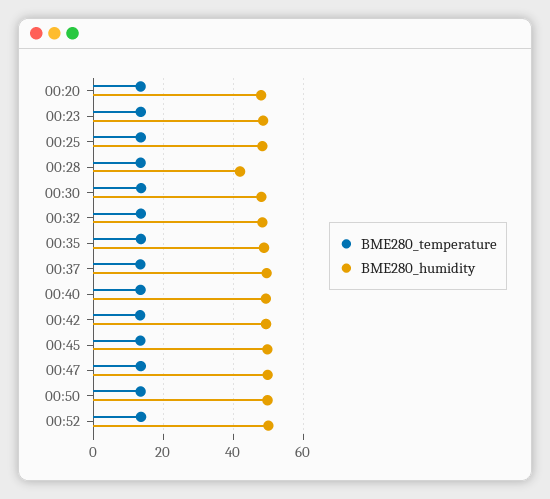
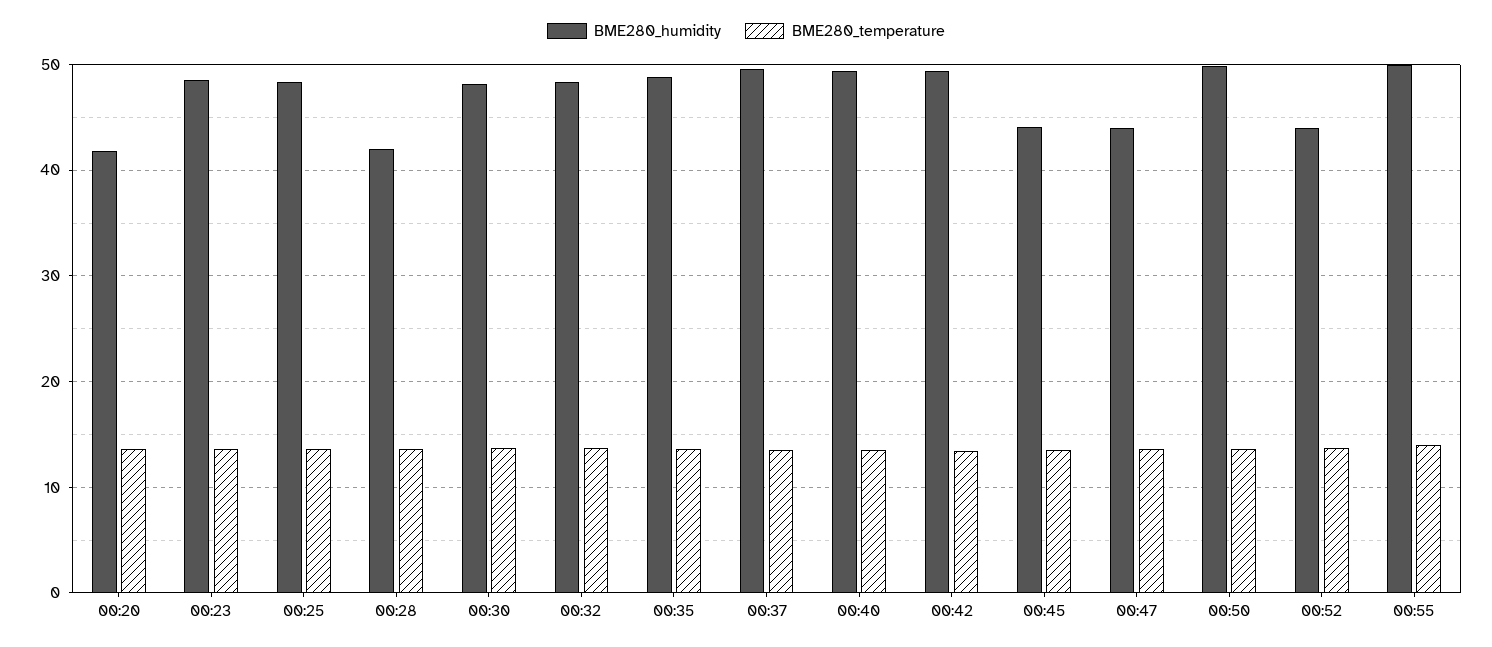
BME280_humidity, 00:20: 48 -> 42
BME280_humidity, 00:45: 50 -> 44
BME280_humidity, 00:47: 50 -> 44
BME280_humidity, 00:52: 50 -> 44
BME280_humidity, 00:55: none -> 50
BME280_temperature, 00:55: none -> 14

